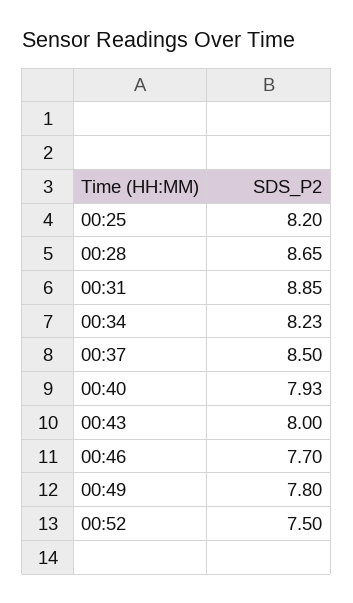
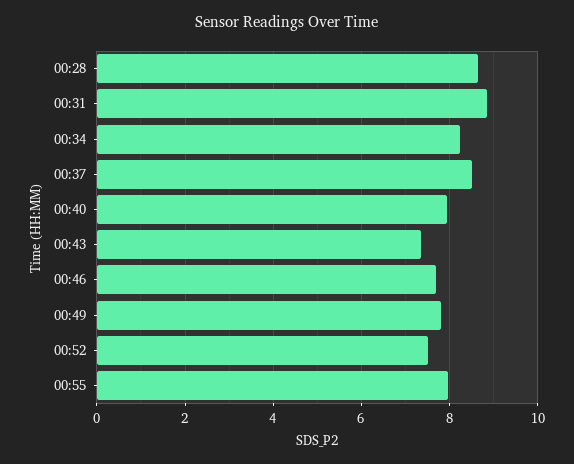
00:25: 8.2 -> none
00:43: 8 -> 7.4
00:55: none -> 8

